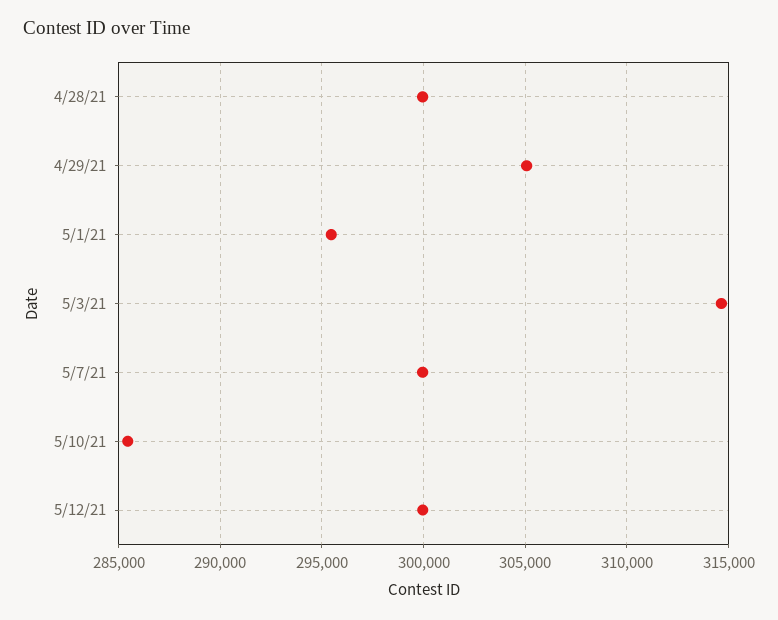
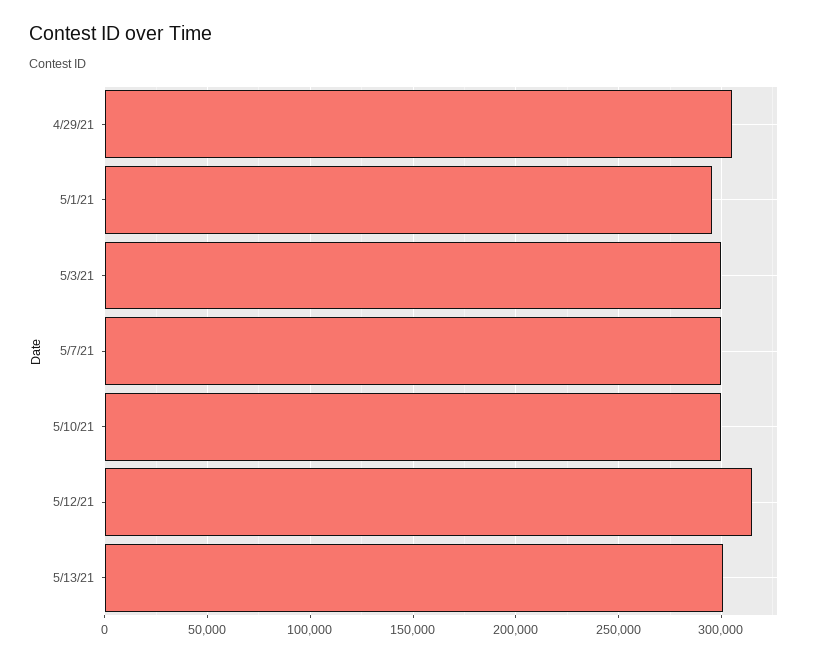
4/28/21: 300000 -> none
5/3/21: 314500 -> 300000
5/10/21: 285500 -> 300000
5/12/21: 300000 -> 315000
5/13/21: none -> 300000

